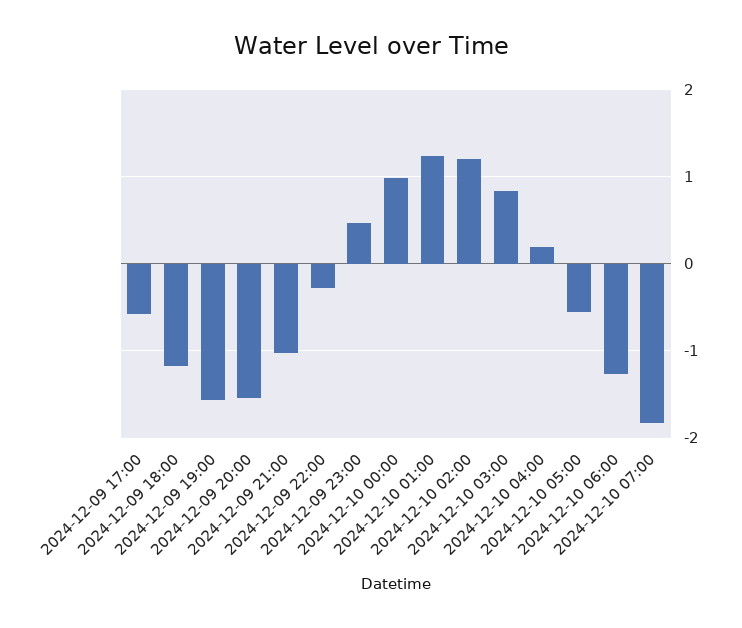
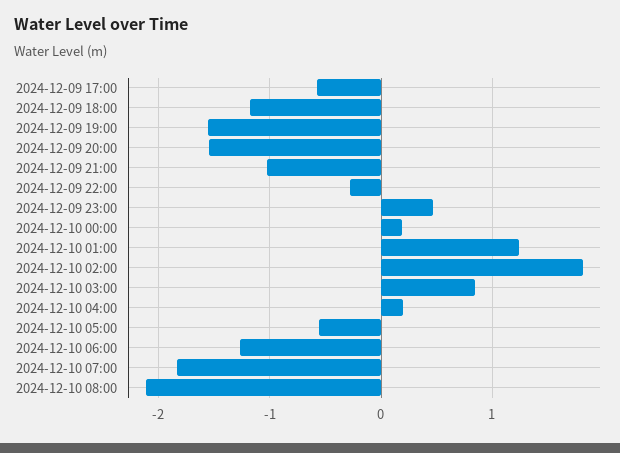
2024-12-10 00:00: 1 -> 0.2
2024-12-10 02:00: 1.2 -> 1.8
2024-12-10 08:00: none -> -2.1

